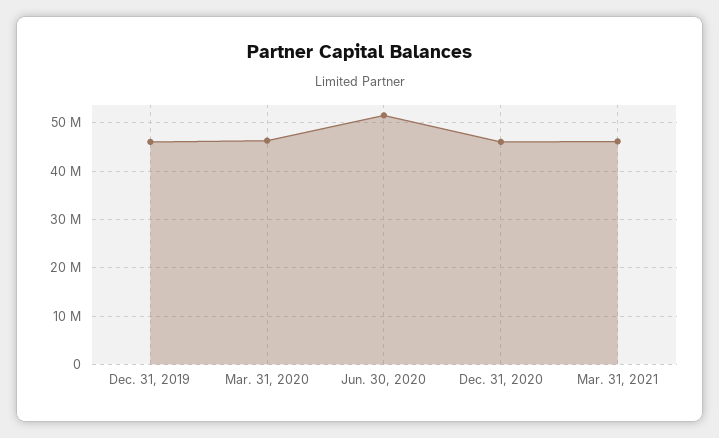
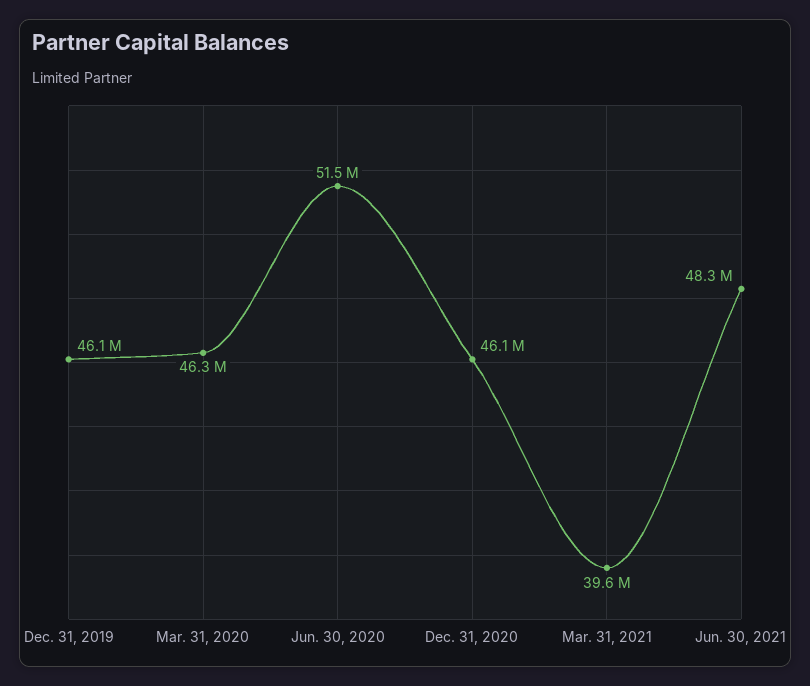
Mar. 31, 2021: 46000000 -> 39600000
Jun. 30, 2021: none -> 48300000

